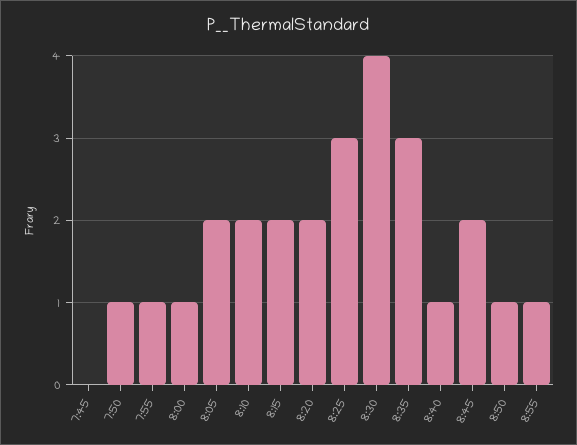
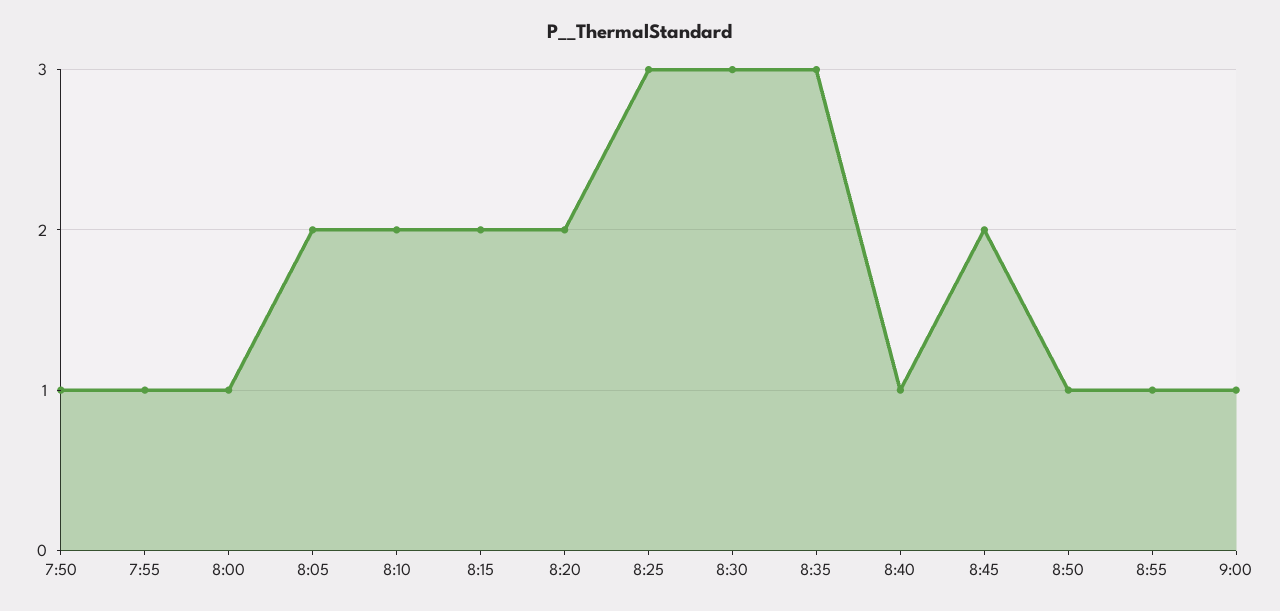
7:45: 0 -> none
8:30: 4 -> 3
9:00: none -> 1

